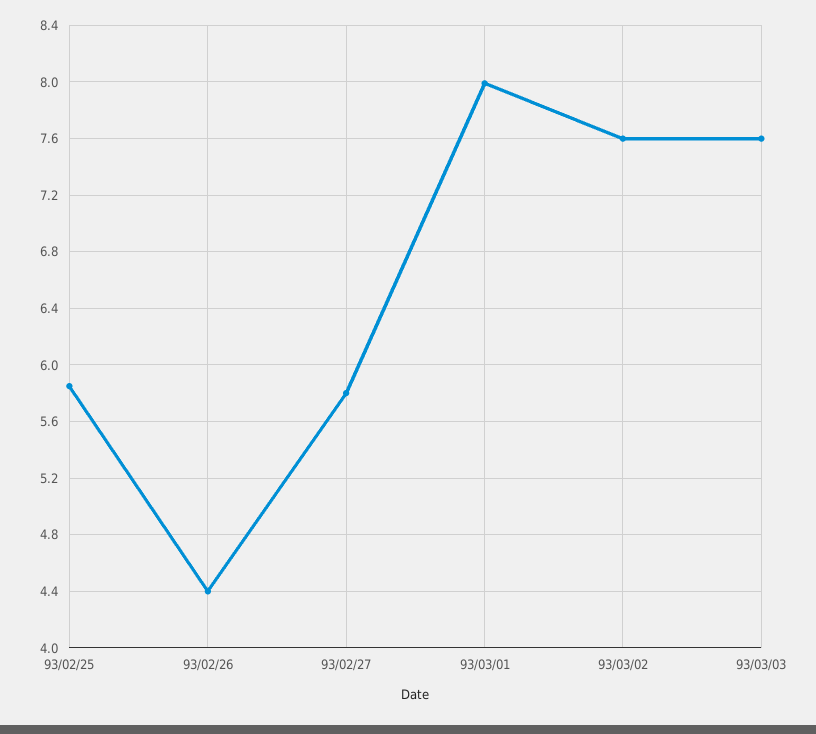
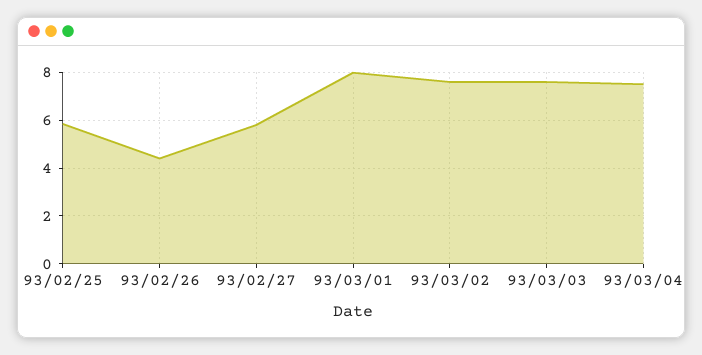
93/03/04: none -> 7.5

